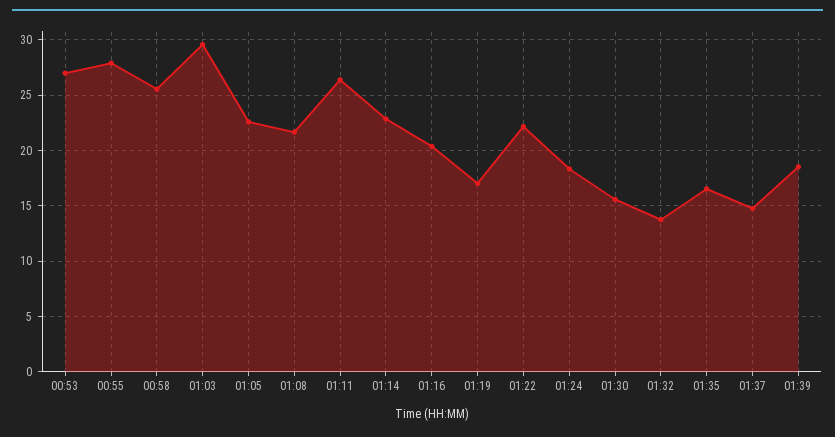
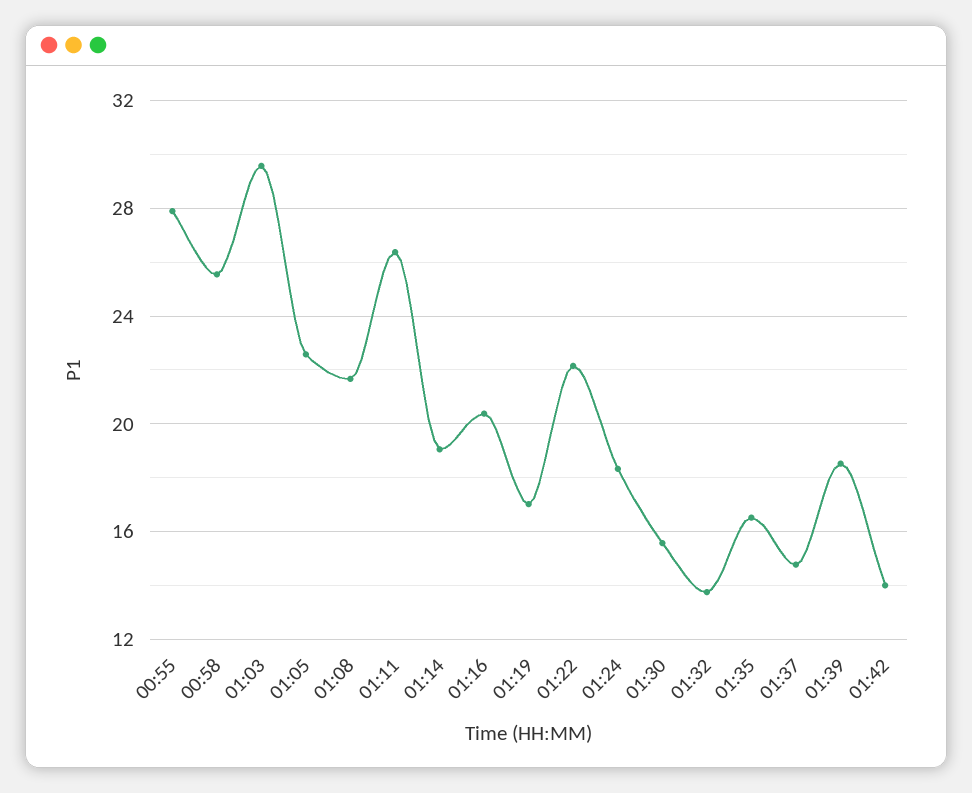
00:53: 27 -> none
01:14: 23 -> 19
01:42: none -> 14

